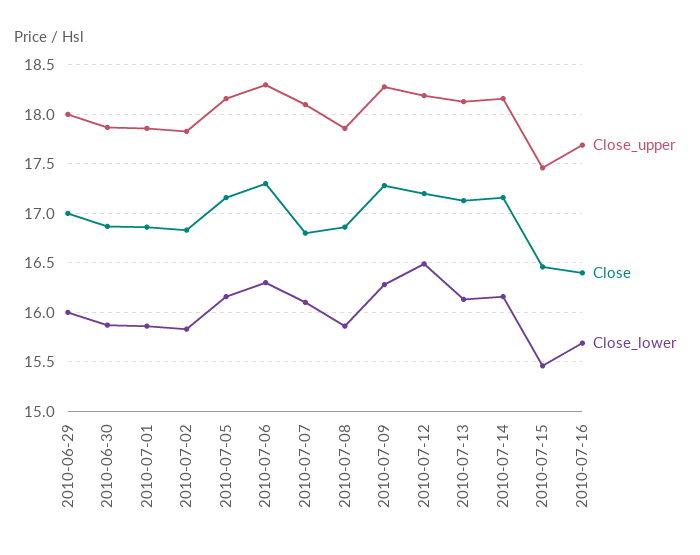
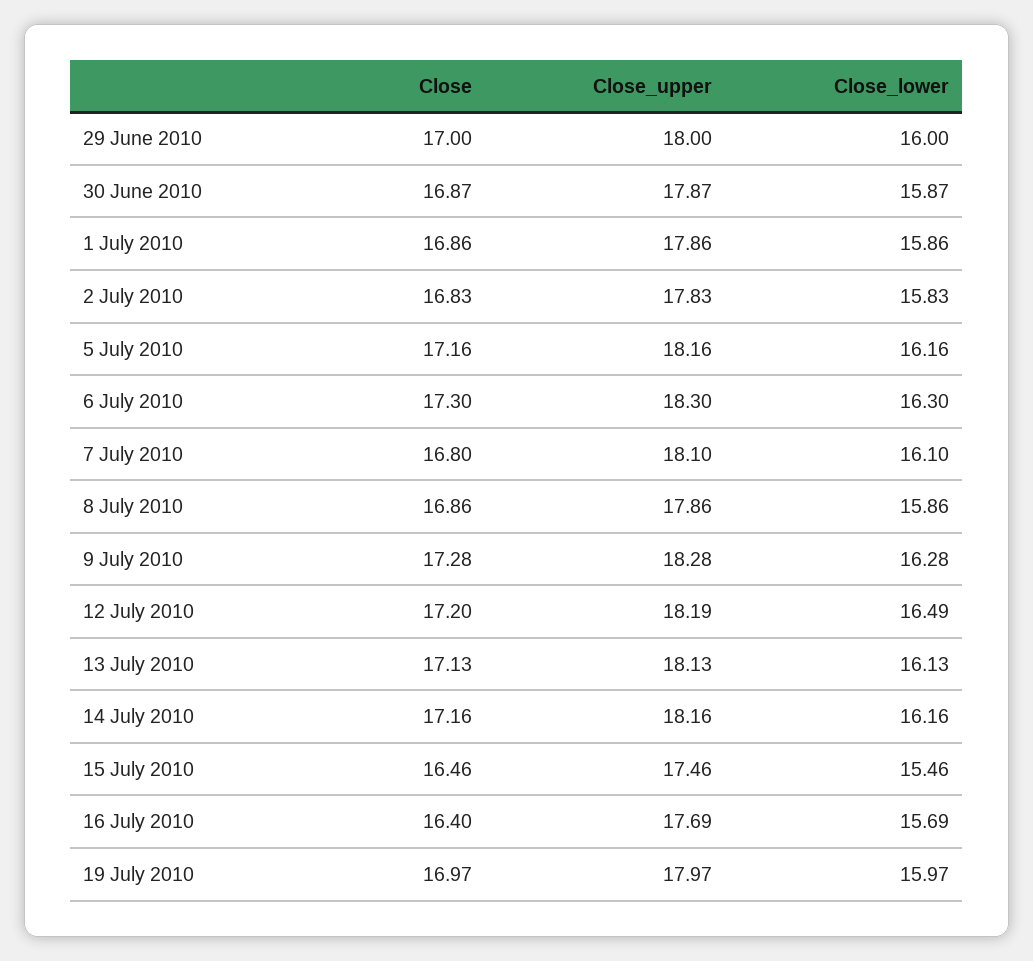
Close, 19 July 2010: none -> 16.97
Close_upper, 19 July 2010: none -> 17.97
Close_lower, 19 July 2010: none -> 15.97

